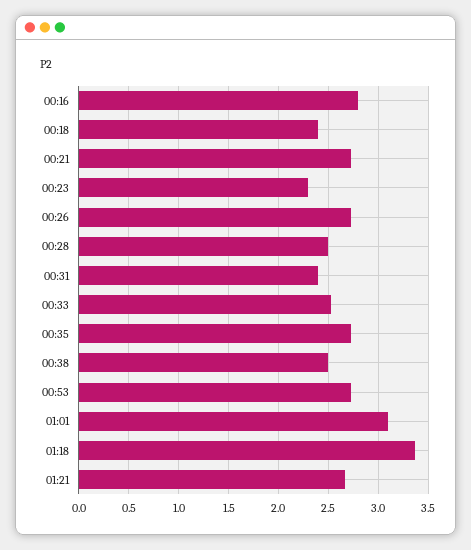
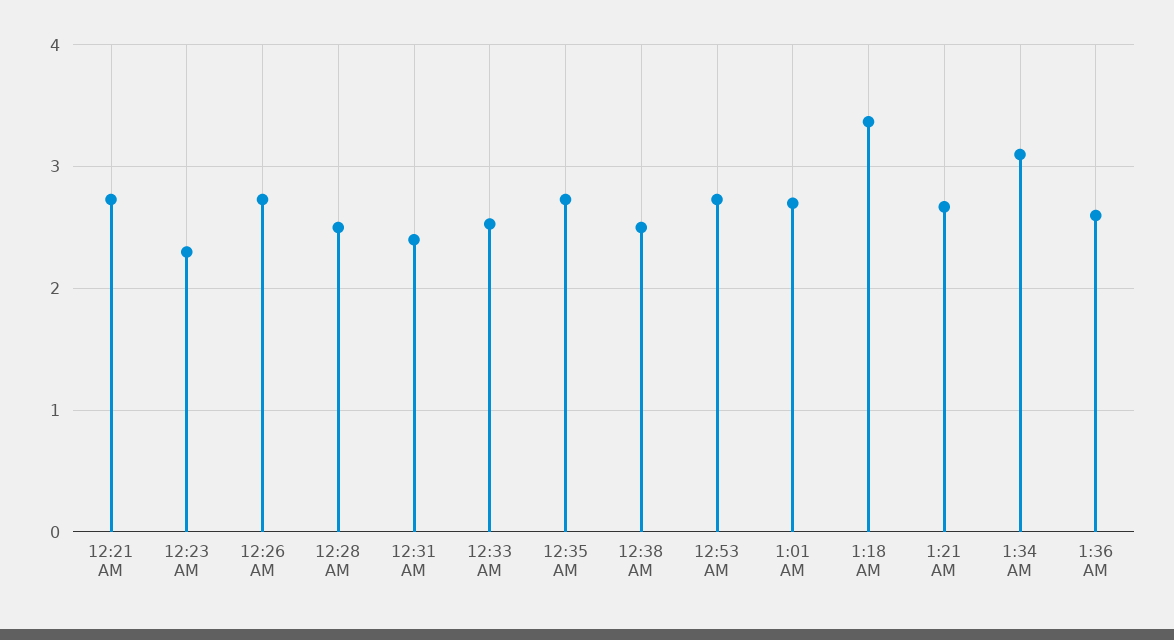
00:16: 2.8 -> none
00:18: 2.4 -> none
01:01: 3.1 -> 2.7
1:34 AM: none -> 3.1
1:36 AM: none -> 2.6

